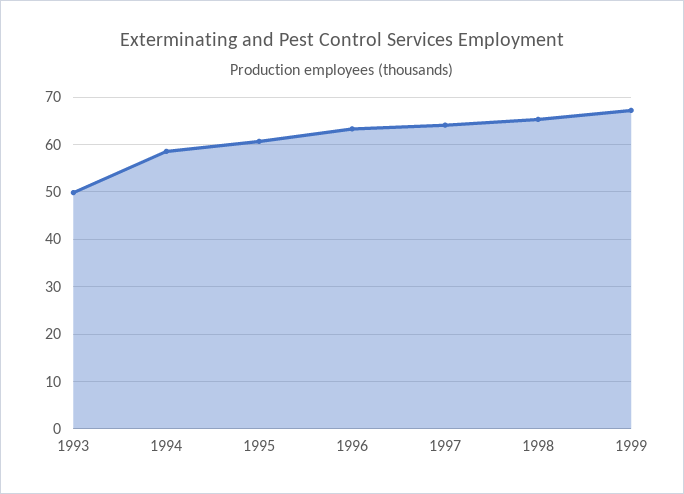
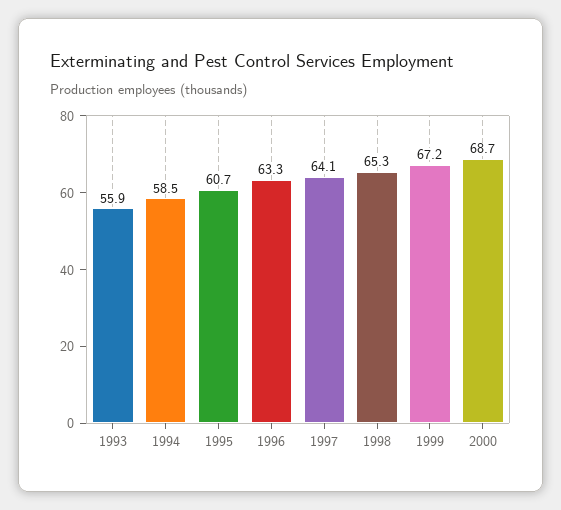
1993: 50 -> 55.9
2000: none -> 68.7

